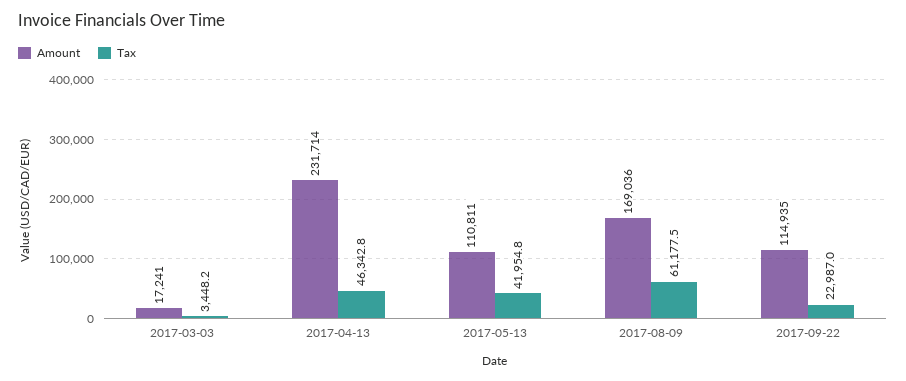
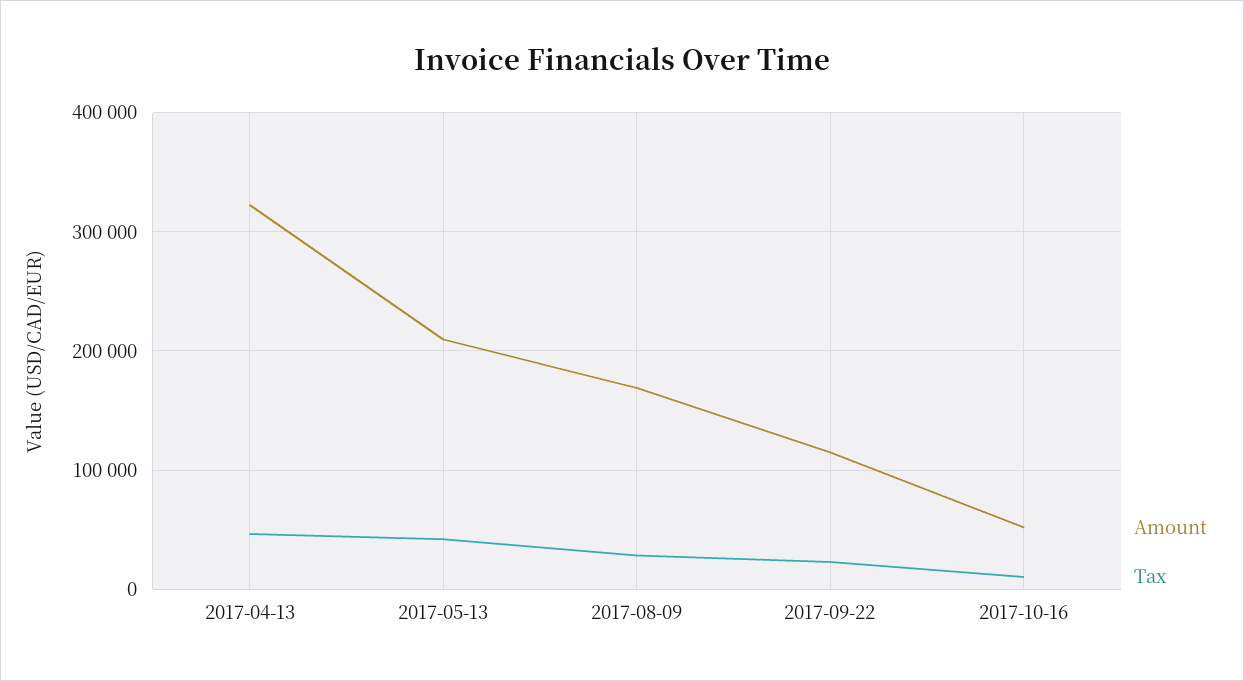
Amount, 2017-03-03: 17241 -> none
Tax, 2017-03-03: 3448.2 -> none
Amount, 2017-04-13: 231714 -> 320000
Amount, 2017-05-13: 110811 -> 210000
Tax, 2017-08-09: 61177.5 -> 30000
Amount, 2017-10-16: none -> 50000
Tax, 2017-10-16: none -> 10000

